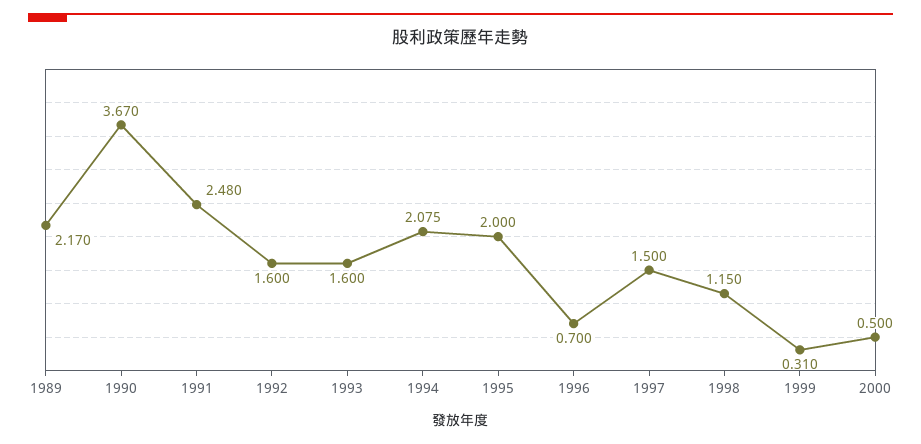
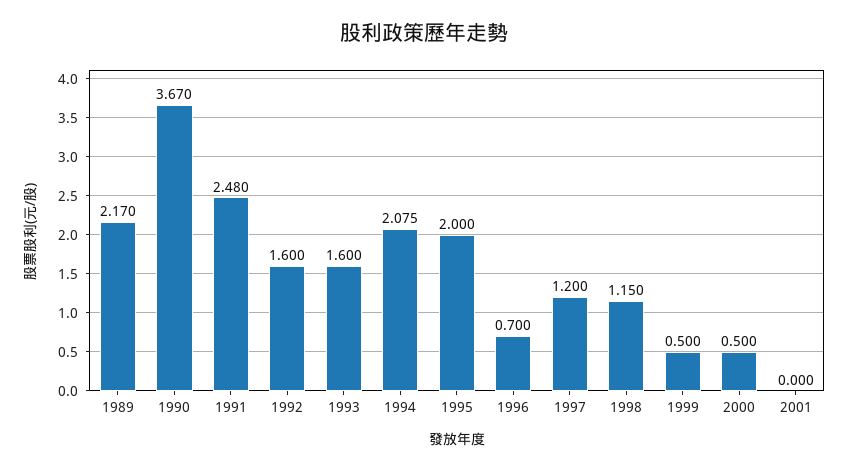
1997: 1.5 -> 1.2
1999: 0.31 -> 0.5
2001: none -> 0

